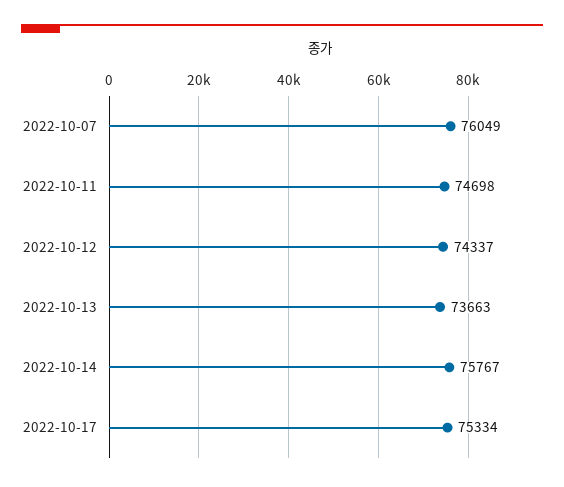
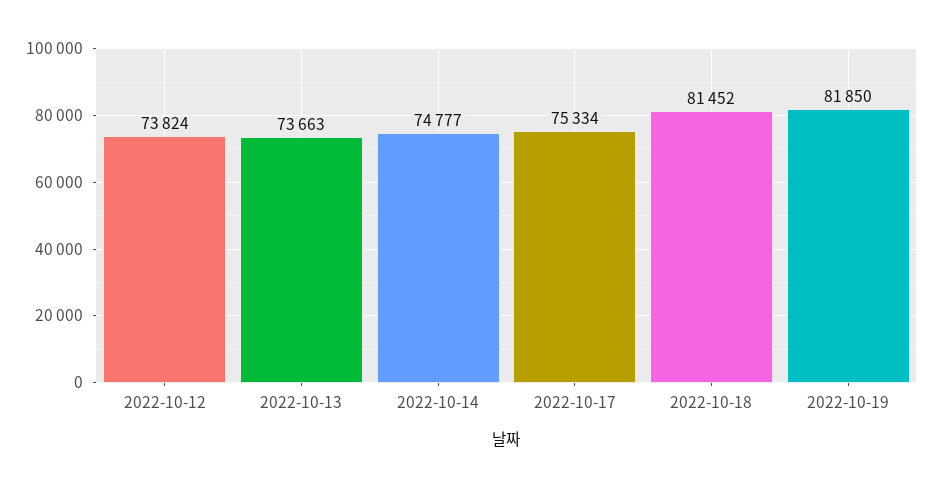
2022-10-07: 76049 -> none
2022-10-11: 74698 -> none
2022-10-12: 74337 -> 73824
2022-10-14: 75767 -> 74777
2022-10-18: none -> 81452
2022-10-19: none -> 81850

